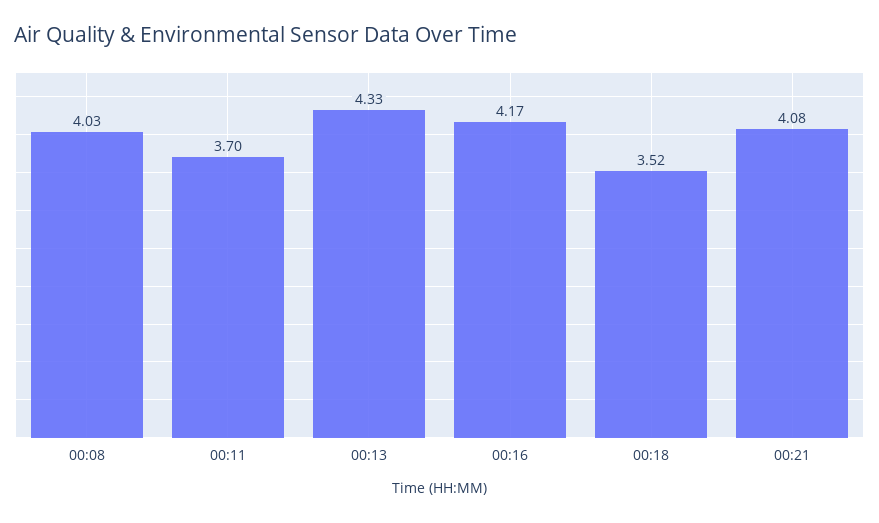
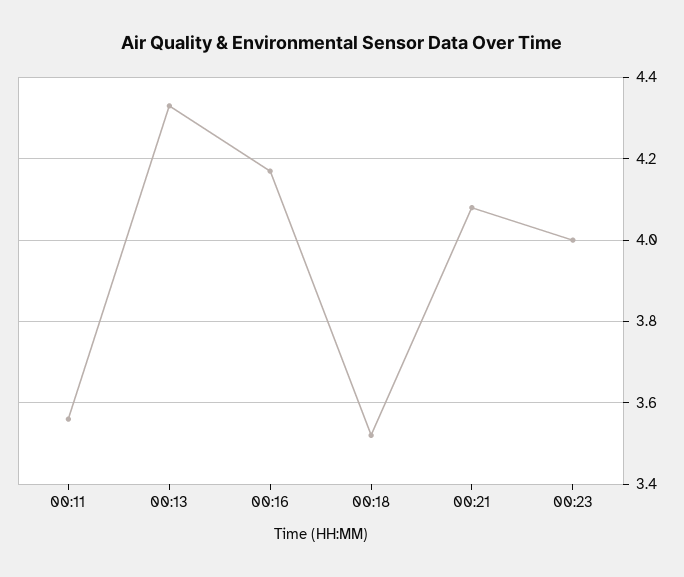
00:08: 4.03 -> none
00:11: 3.7 -> 3.55
00:23: none -> 4

